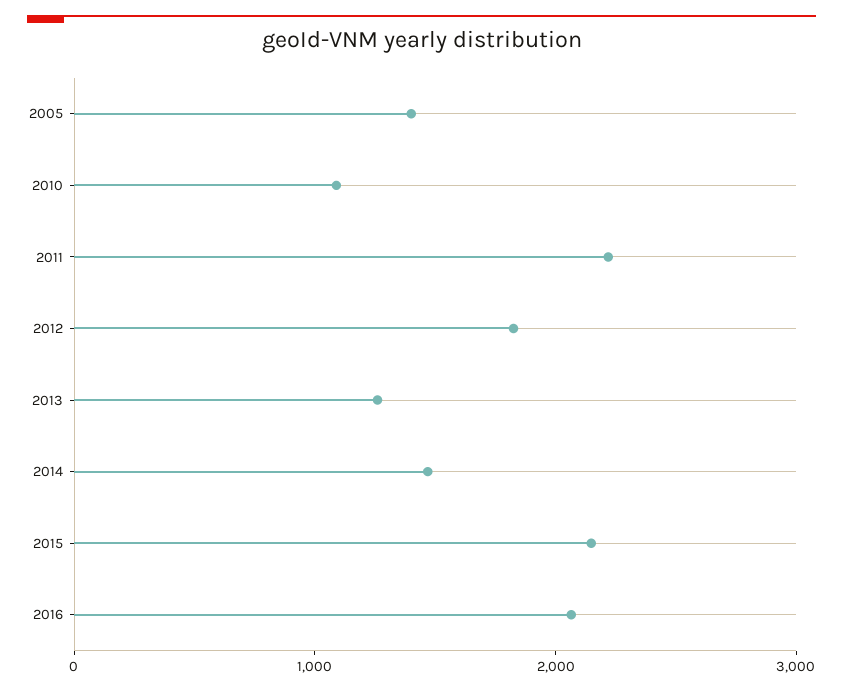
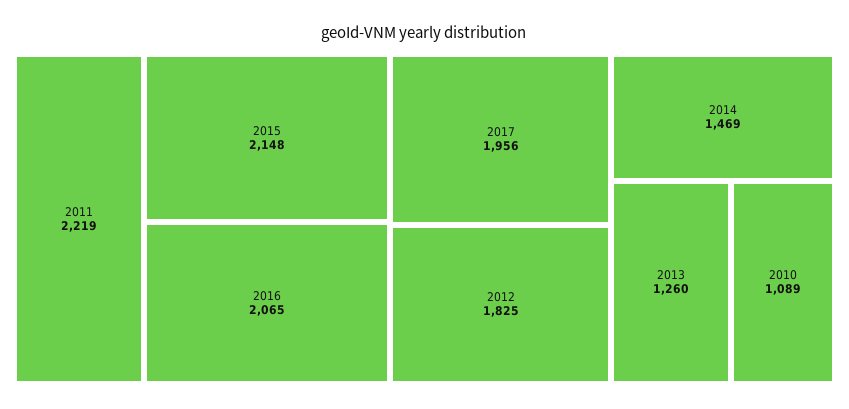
2005: 1400 -> none
2017: none -> 1956

